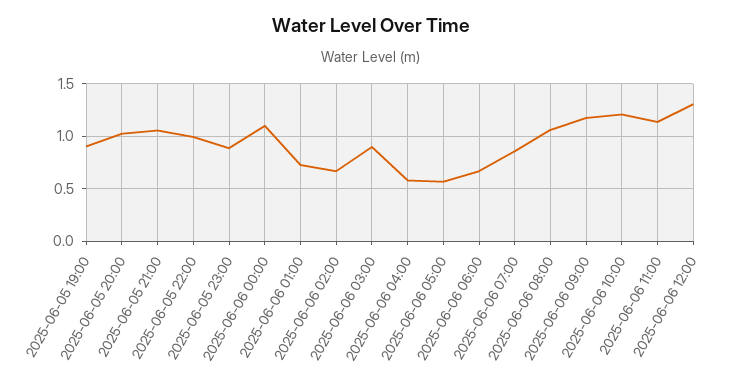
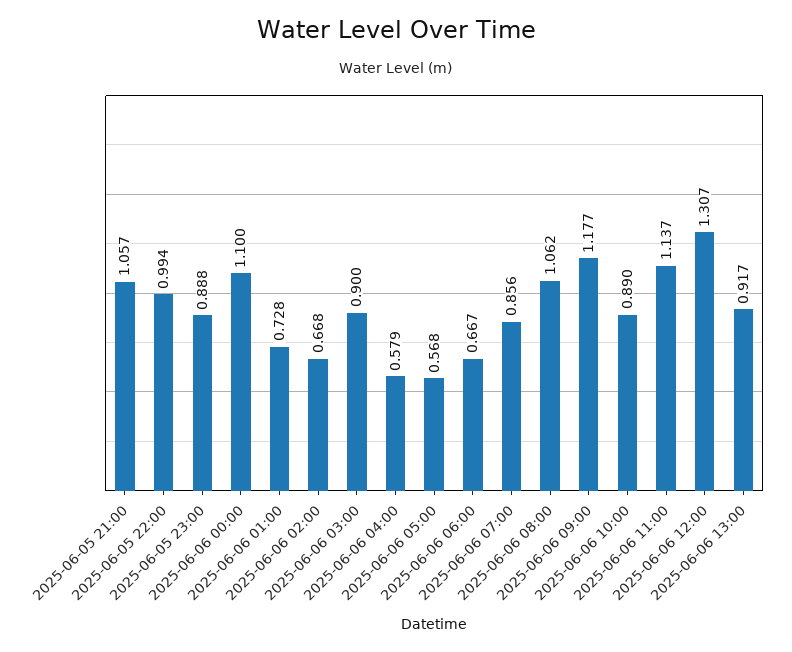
2025-06-05 19:00: 0.9 -> none
2025-06-05 20:00: 1 -> none
2025-06-06 10:00: 1.2 -> 0.89
2025-06-06 13:00: none -> 0.917

